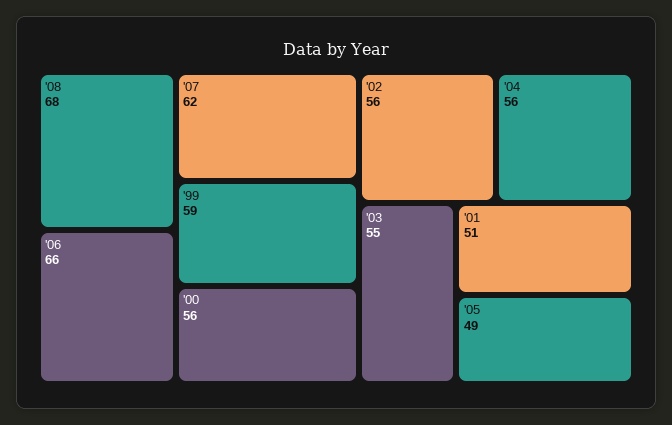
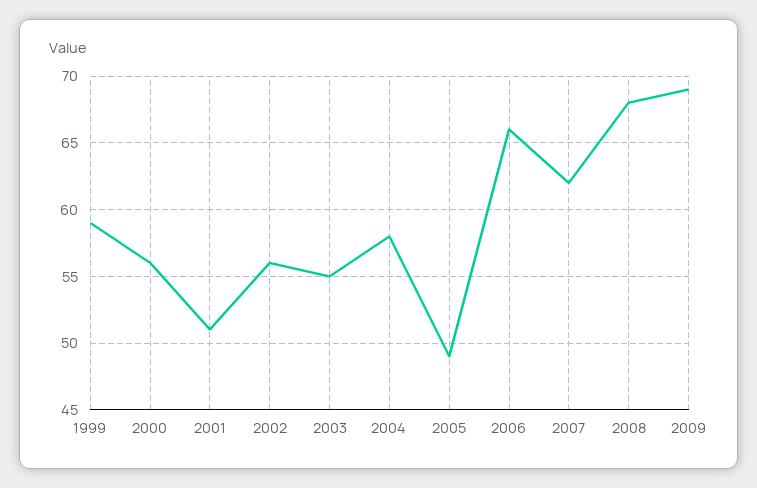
'04: 56 -> 58
2009: none -> 69

